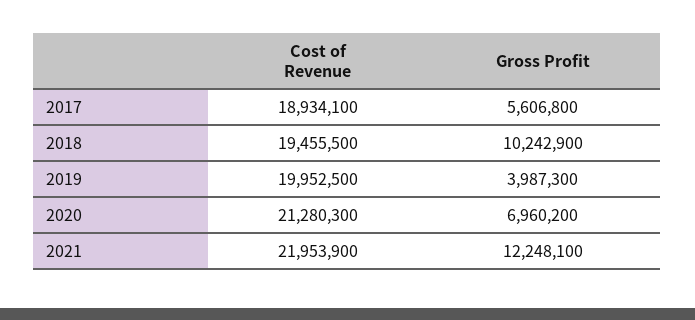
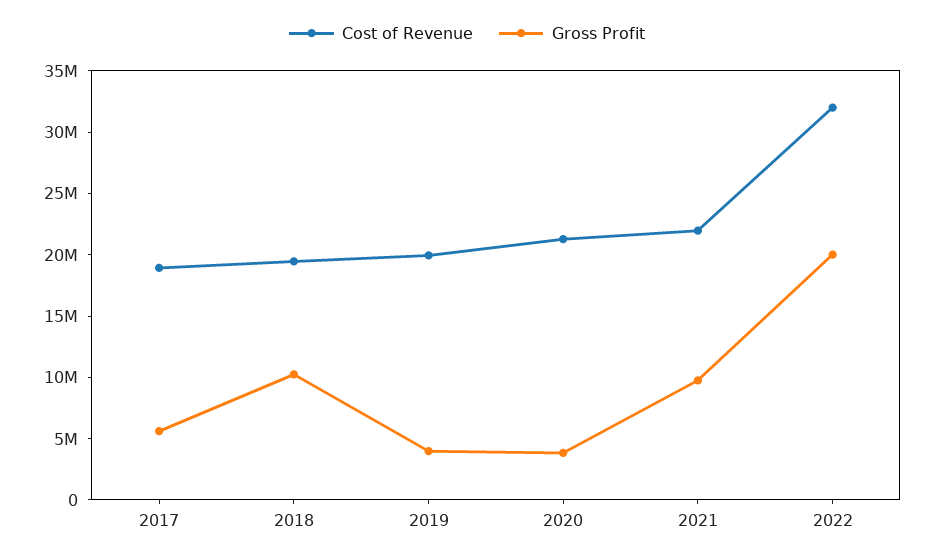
Gross Profit, 2020: 6960200 -> 4000000
Gross Profit, 2021: 12248100 -> 10000000
Cost of Revenue, 2022: none -> 32000000
Gross Profit, 2022: none -> 20000000

